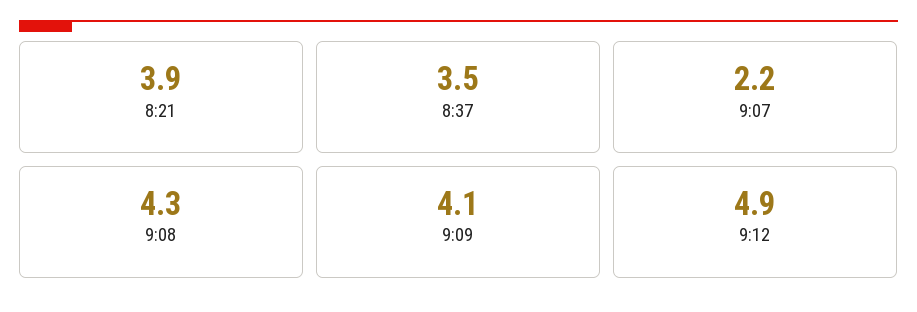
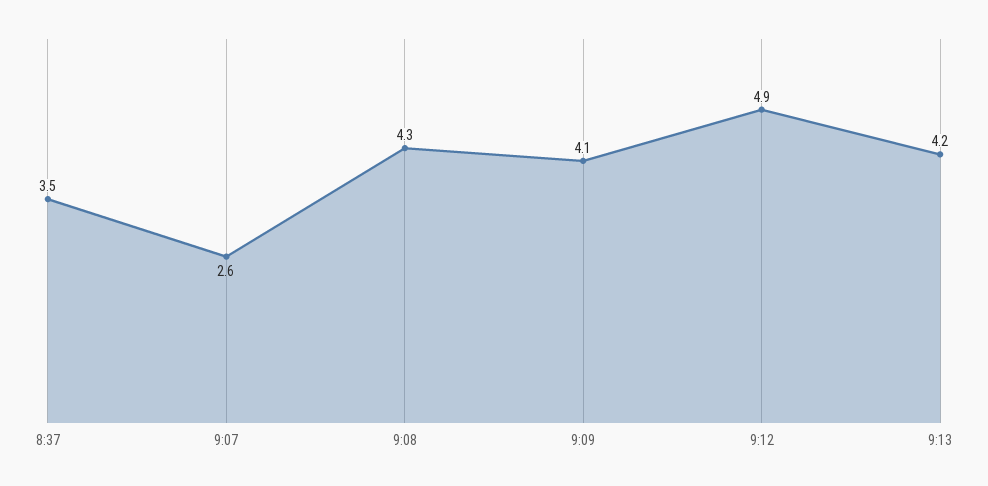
8:21: 3.9 -> none
9:07: 2.2 -> 2.6
9:13: none -> 4.2

